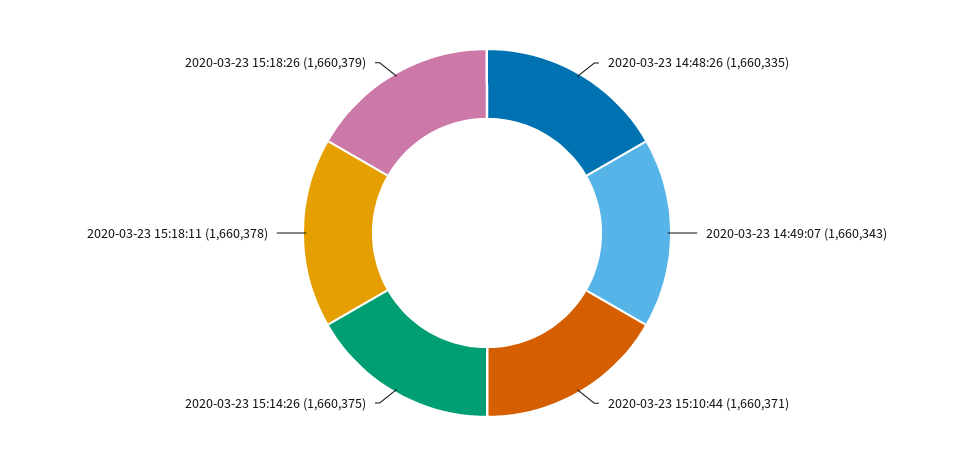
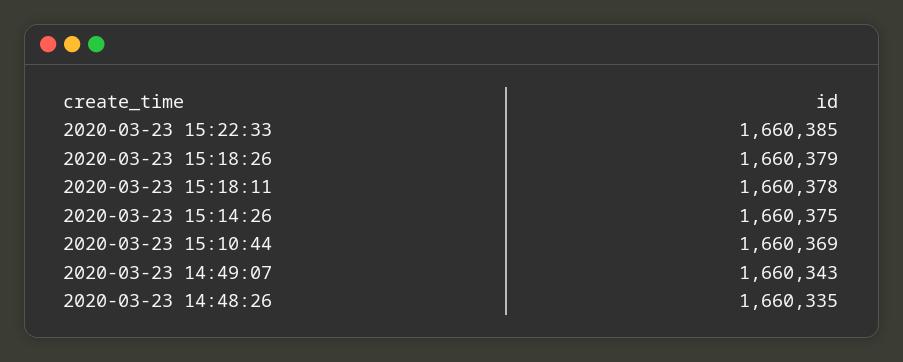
2020-03-23 15:10:44: 1660371 -> 1660369
2020-03-23 15:22:33: none -> 1660385

